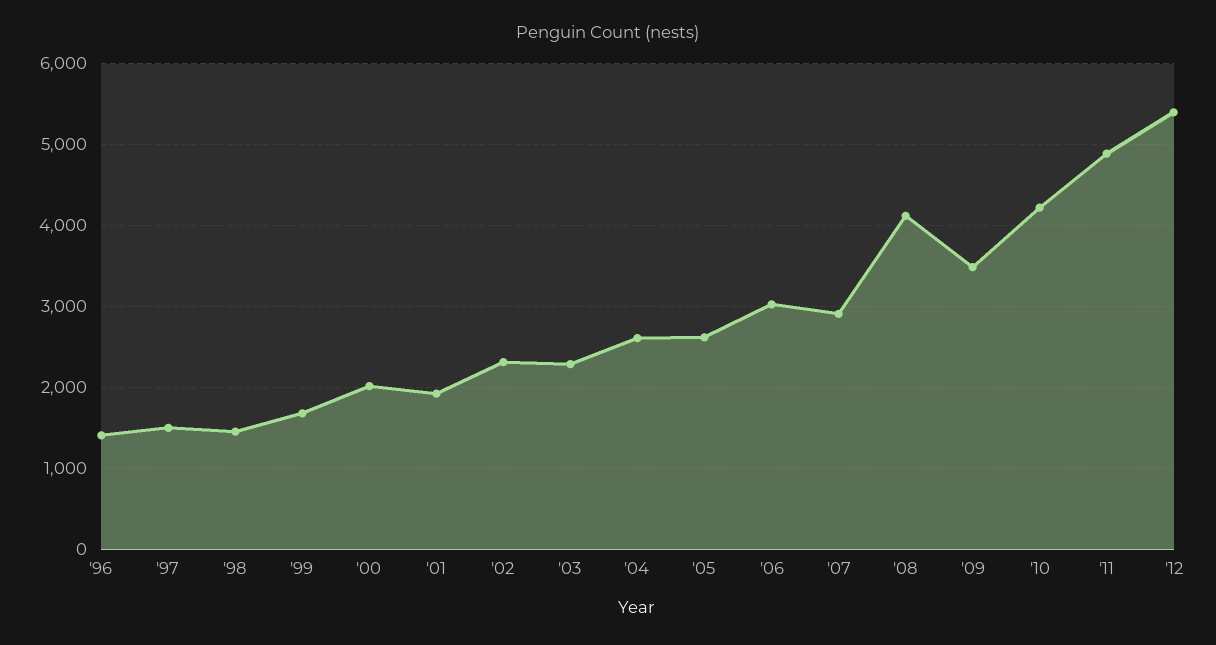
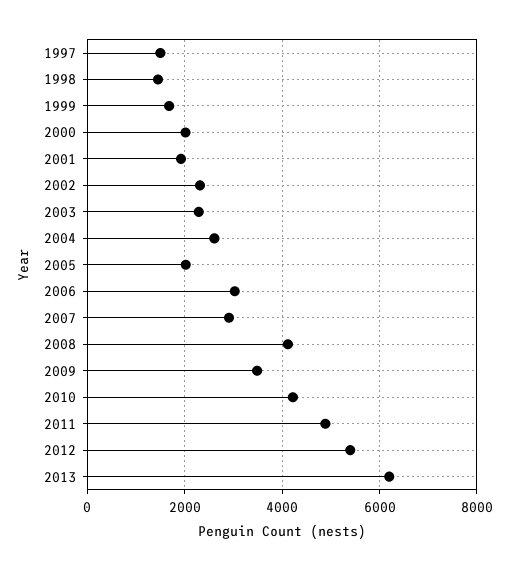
'96: 1400 -> none
'05: 2600 -> 2000
2013: none -> 6200

